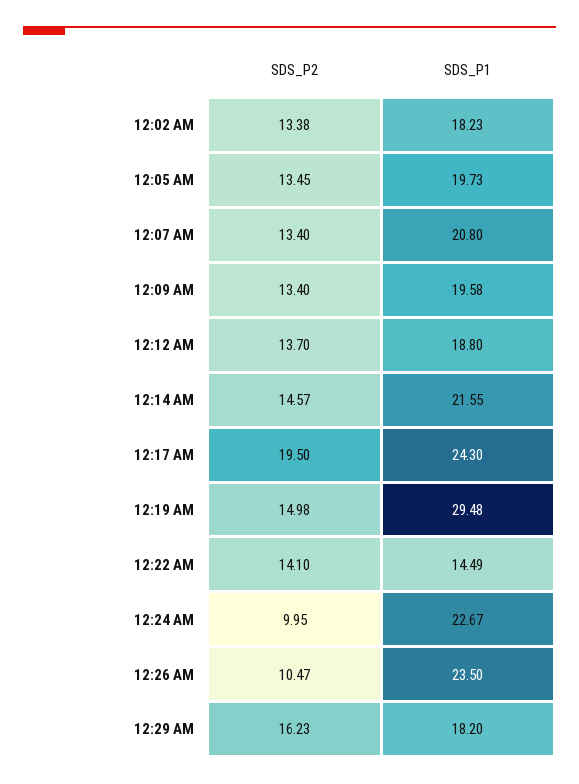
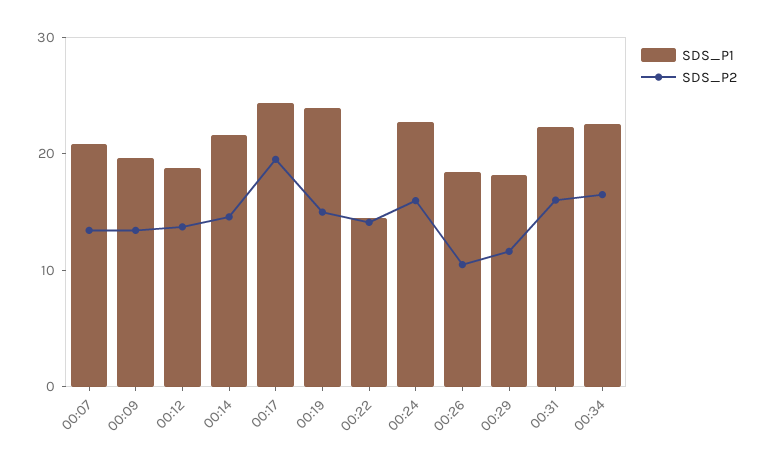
SDS_P2, 12:02 AM: 13.38 -> none
SDS_P1, 12:02 AM: 18.23 -> none
SDS_P2, 12:05 AM: 13.45 -> none
SDS_P1, 12:05 AM: 19.73 -> none
SDS_P1, 12:19 AM: 29.48 -> 24
SDS_P2, 12:24 AM: 9.95 -> 16
SDS_P1, 12:26 AM: 23.5 -> 18
SDS_P2, 12:29 AM: 16.23 -> 12
SDS_P1, 00:31: none -> 22
SDS_P2, 00:31: none -> 16
SDS_P1, 00:34: none -> 22
SDS_P2, 00:34: none -> 16

